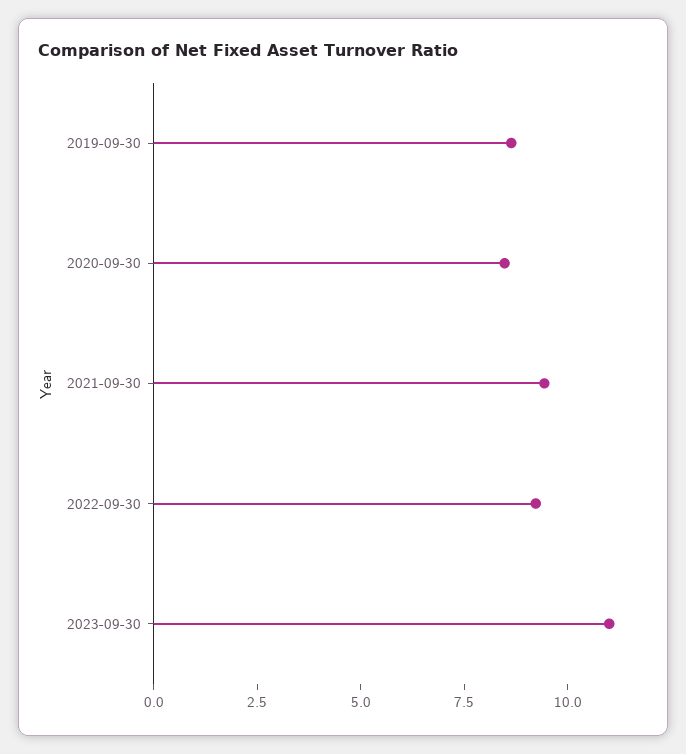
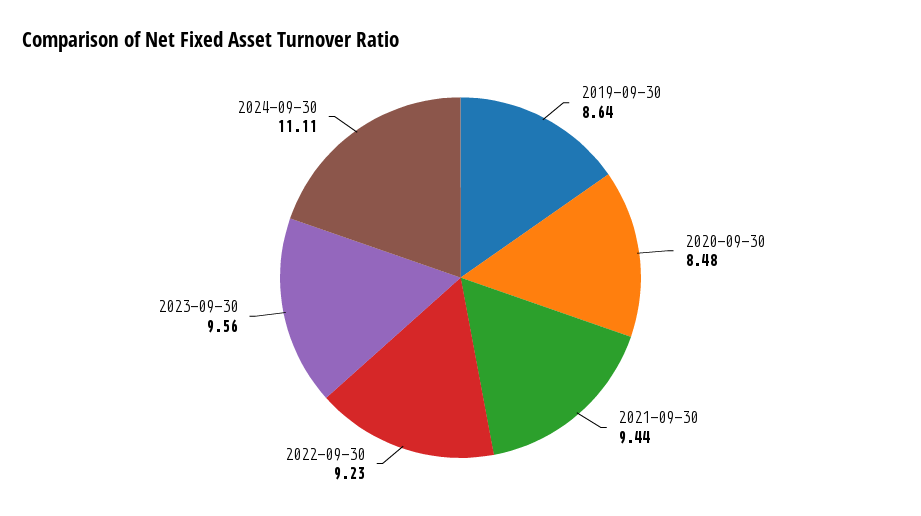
2023-09-30: 11 -> 9.56
2024-09-30: none -> 11.11

